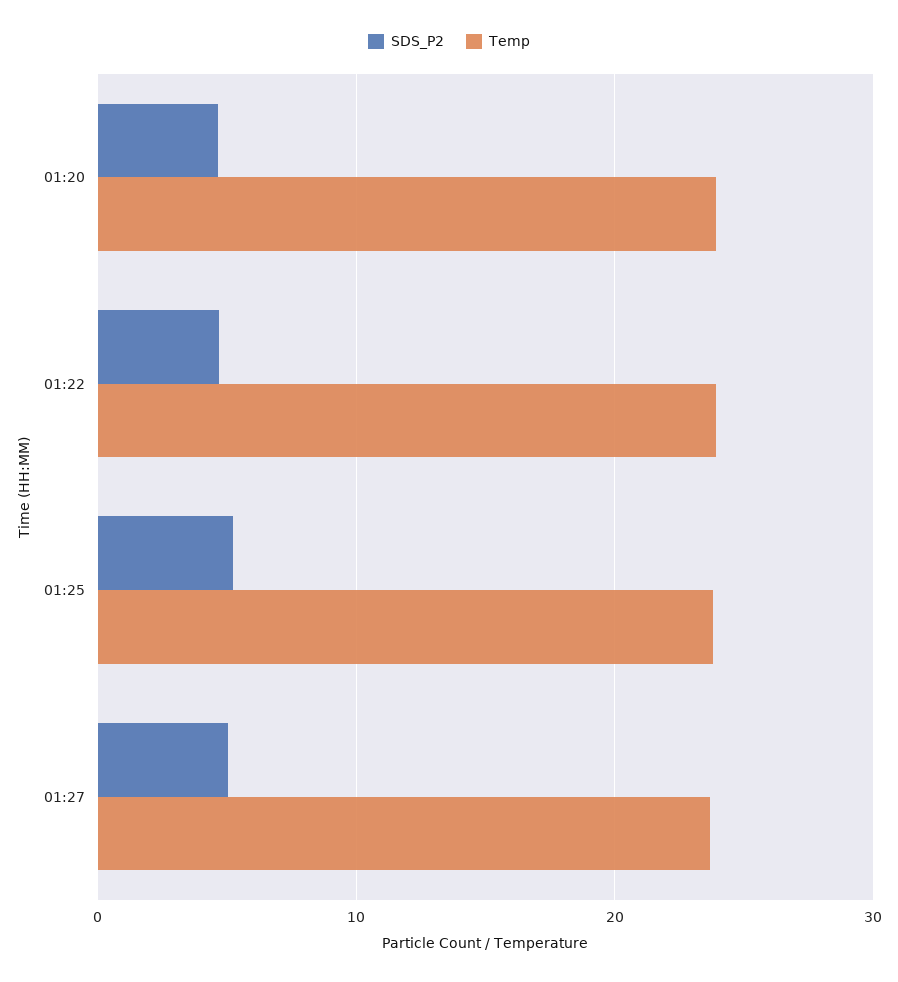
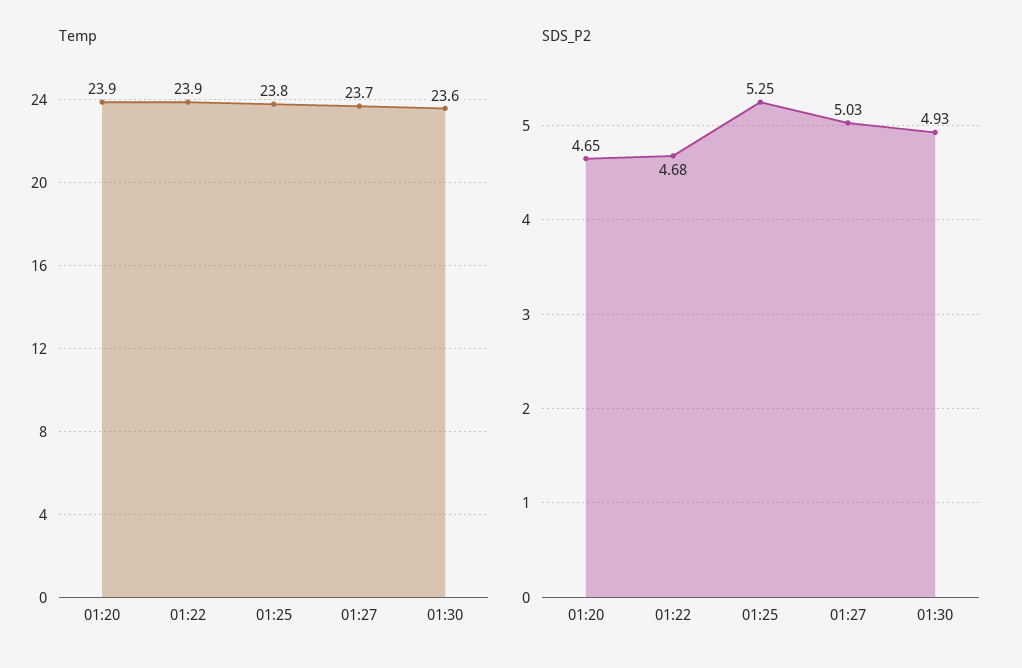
Temp, 01:30: none -> 23.6
SDS_P2, 01:30: none -> 4.93

